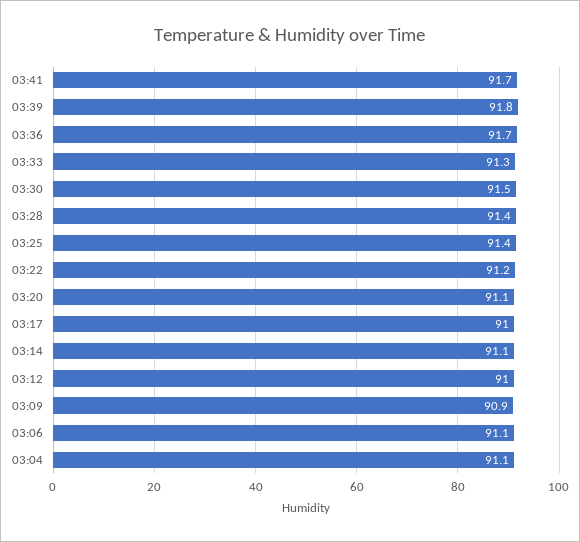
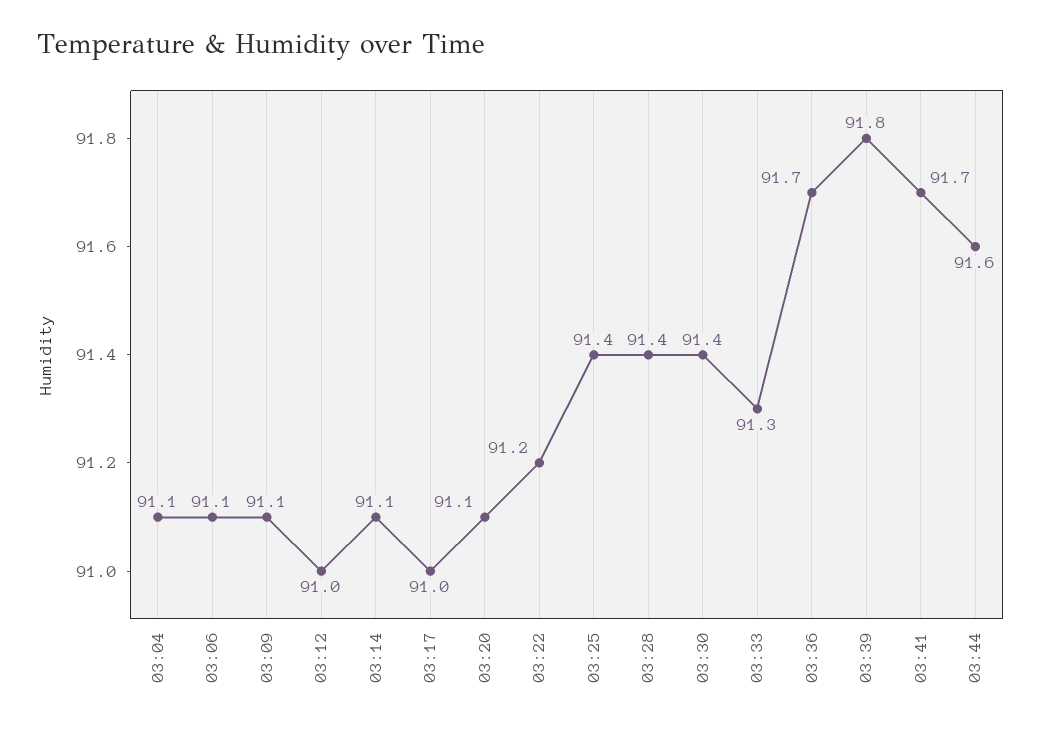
03:30: 91.5 -> 91.4
03:09: 90.9 -> 91.1
03:44: none -> 91.6

